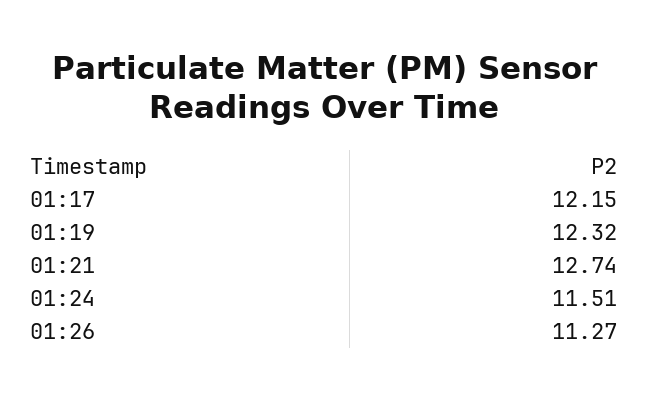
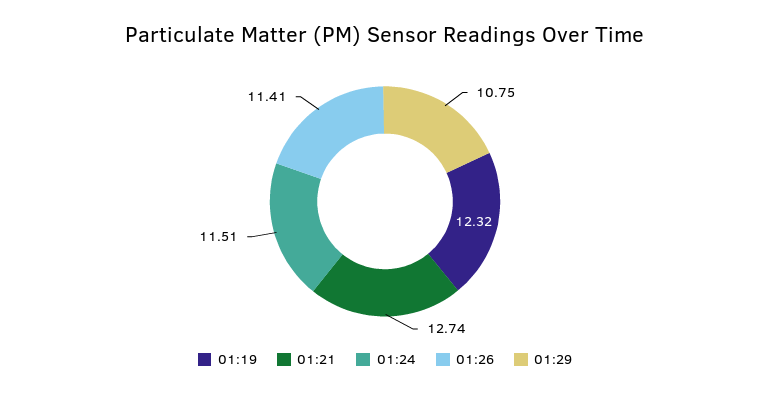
01:17: 12.15 -> none
01:26: 11.27 -> 11.41
01:29: none -> 10.75

